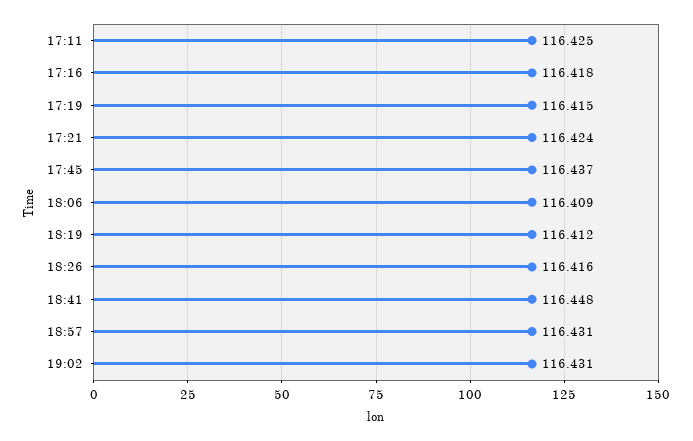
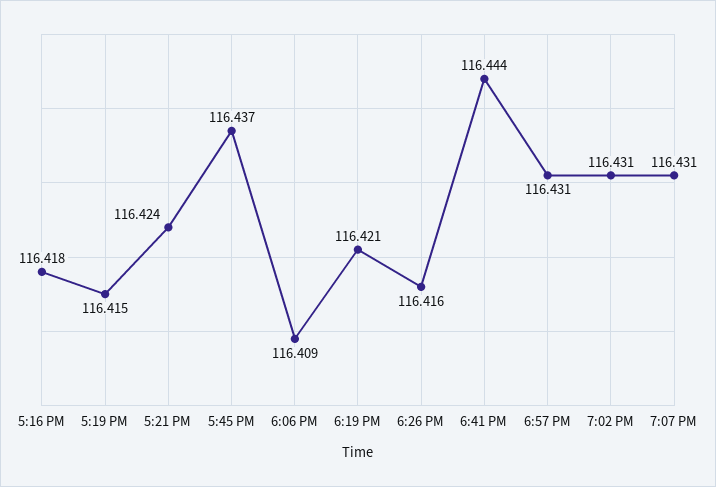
17:11: 116.425 -> none
18:19: 116.412 -> 116.421
18:41: 116.448 -> 116.444
7:07 PM: none -> 116.431

